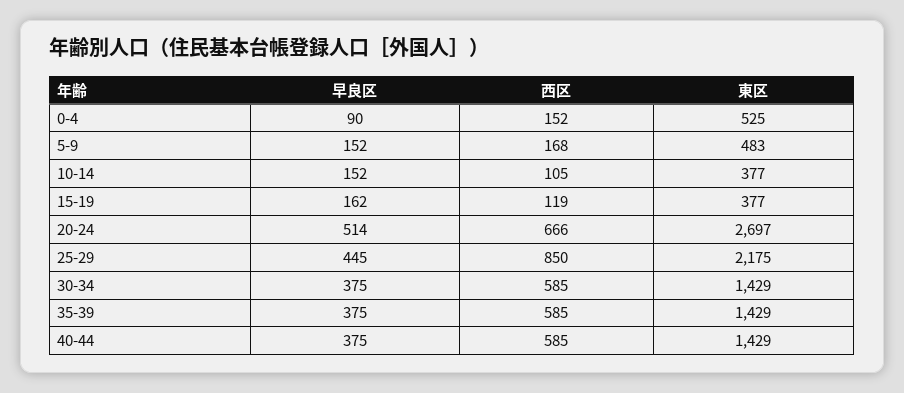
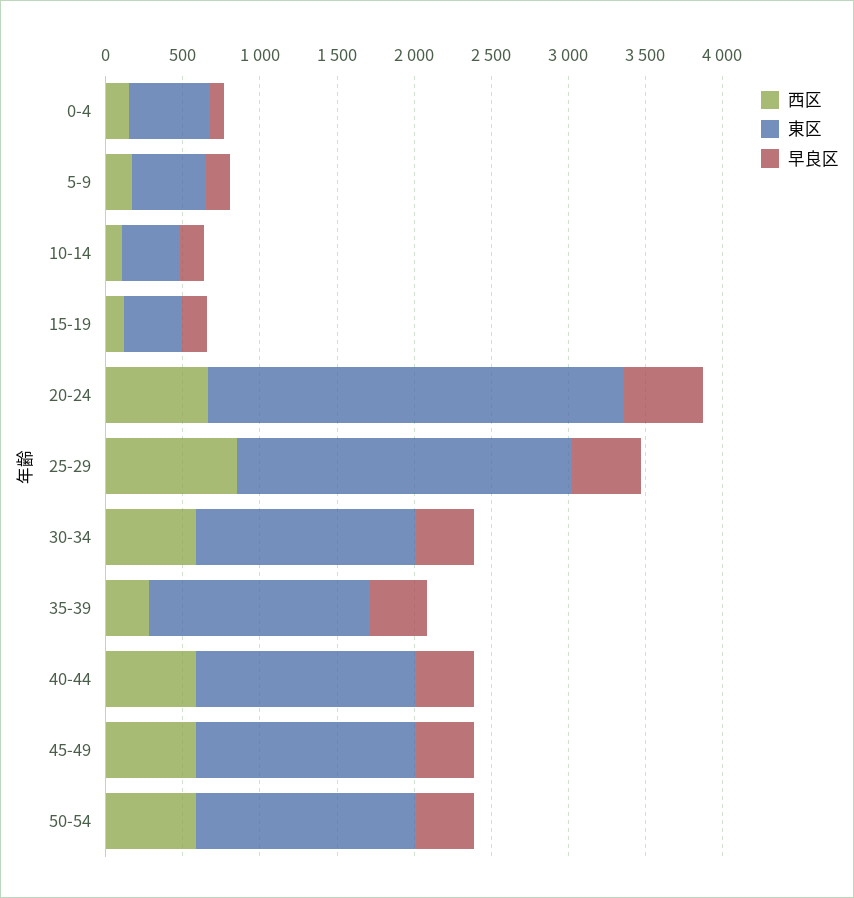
西区, 35-39: 585 -> 300
西区, 45-49: none -> 600
東区, 45-49: none -> 1400
早良区, 45-49: none -> 400
西区, 50-54: none -> 600
東区, 50-54: none -> 1400
早良区, 50-54: none -> 400

